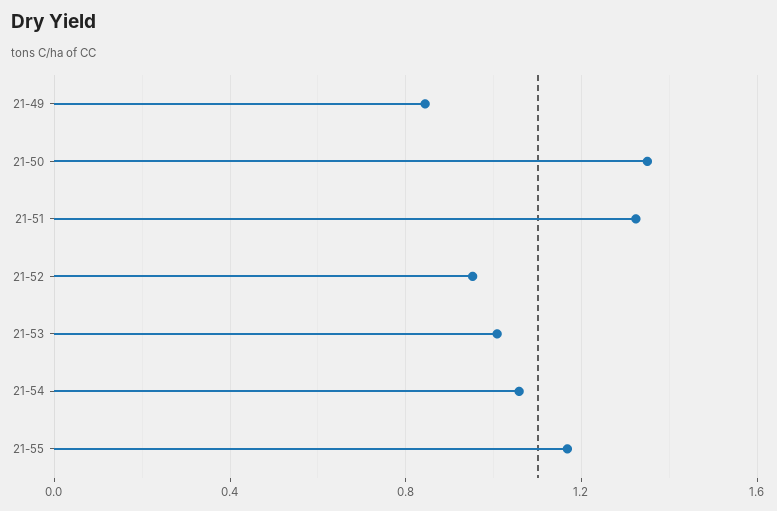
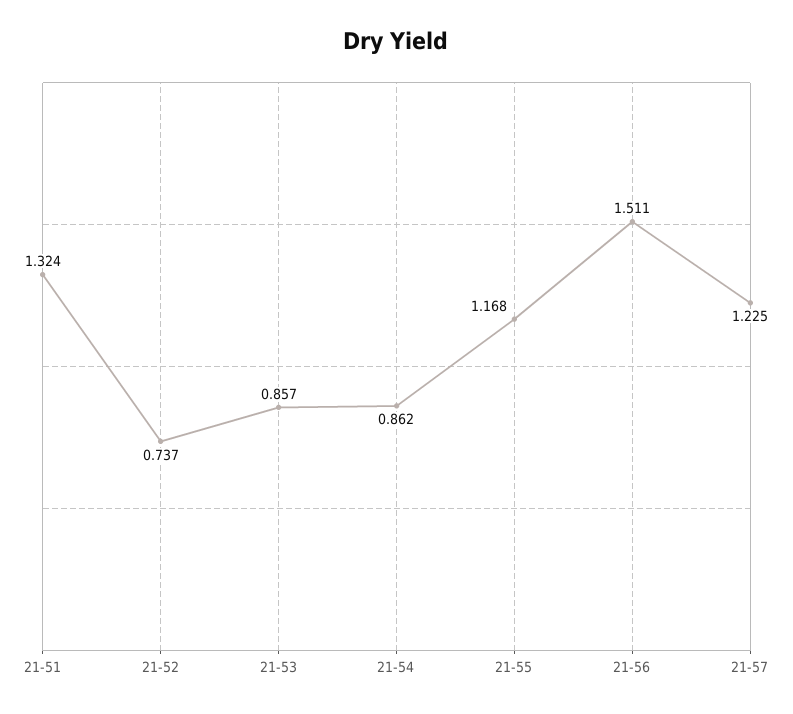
21-49: 0.85 -> none
21-50: 1.35 -> none
21-52: 0.95 -> 0.737
21-53: 1 -> 0.857
21-54: 1.05 -> 0.862
21-56: none -> 1.511
21-57: none -> 1.225

